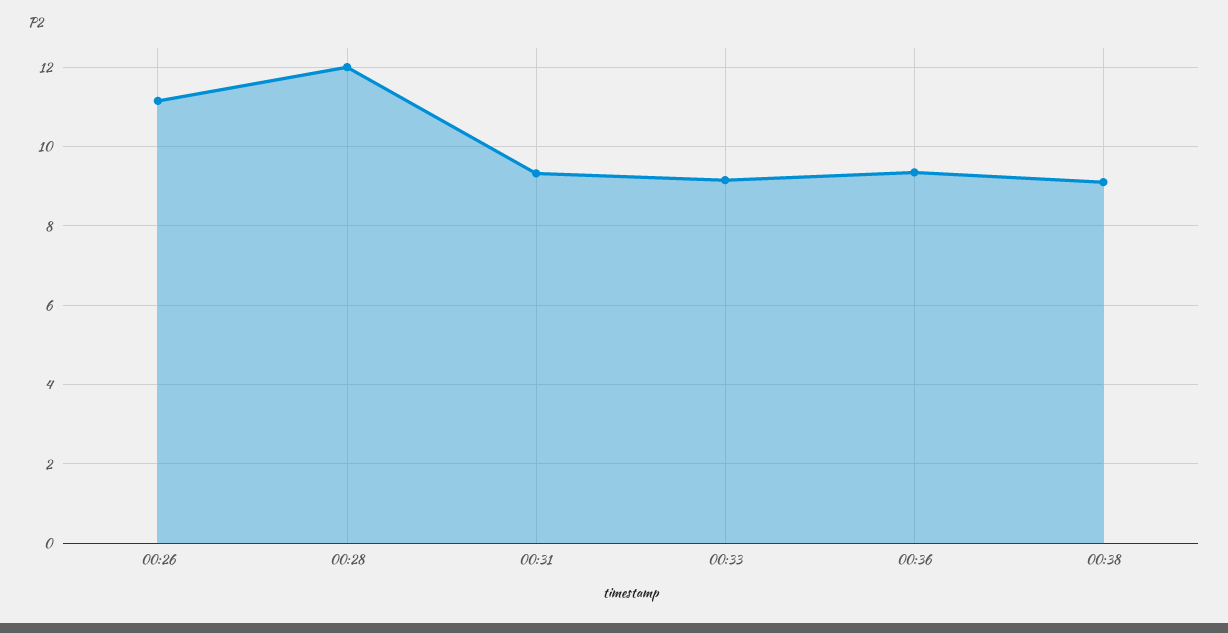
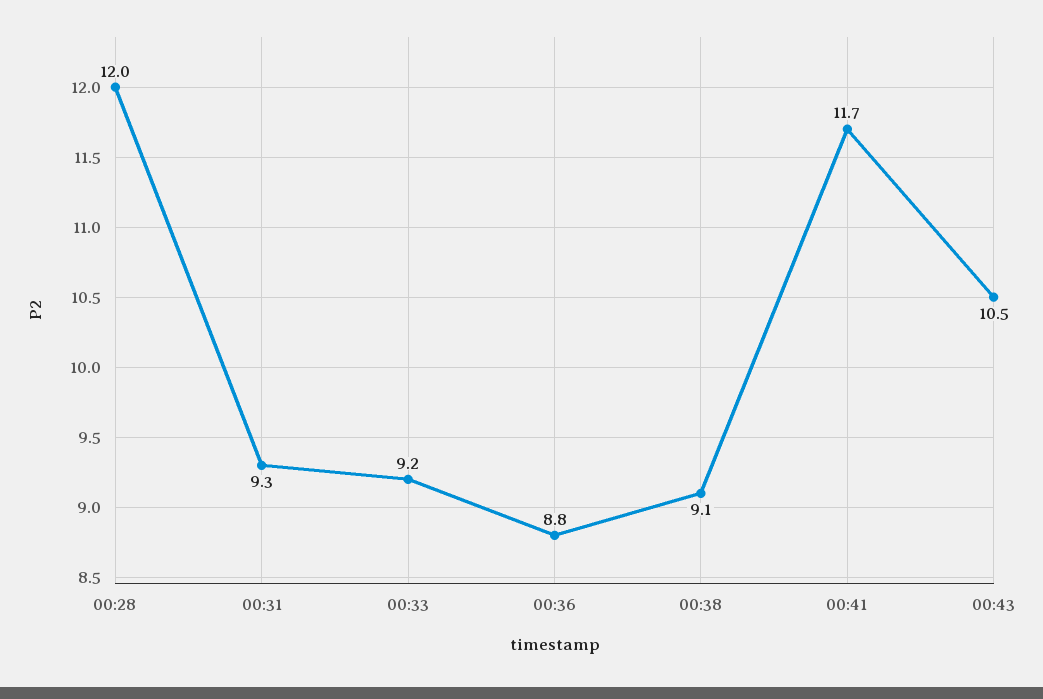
00:26: 11.2 -> none
00:36: 9.4 -> 8.8
00:41: none -> 11.7
00:43: none -> 10.5

